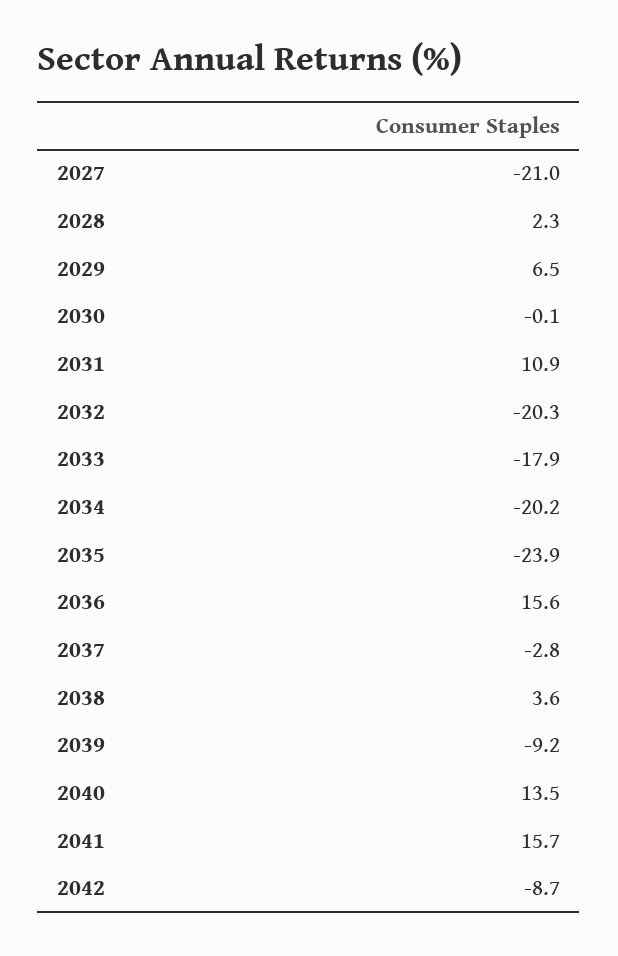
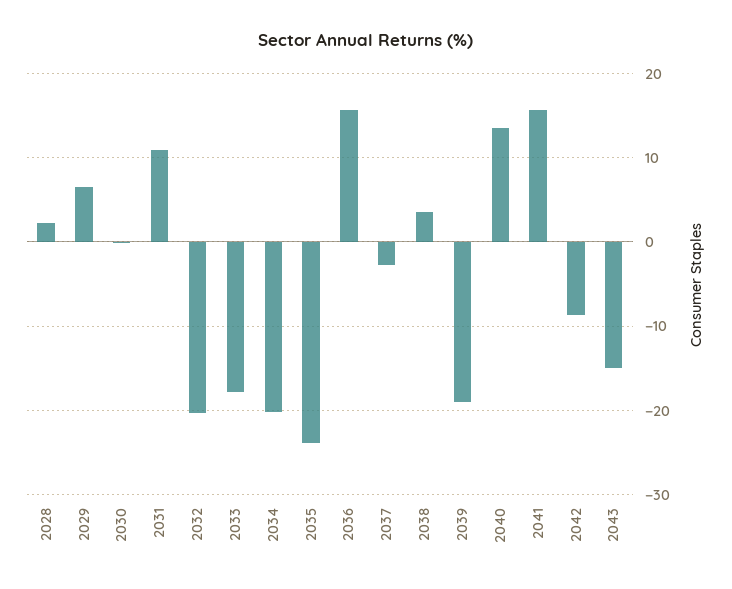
2027: -21 -> none
2039: -9.2 -> -19
2043: none -> -15

